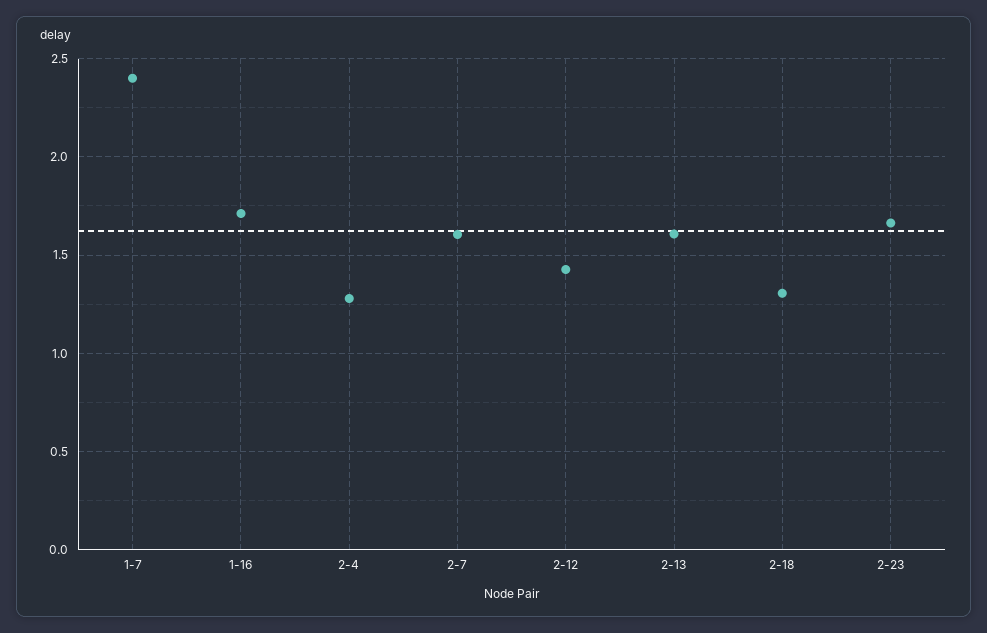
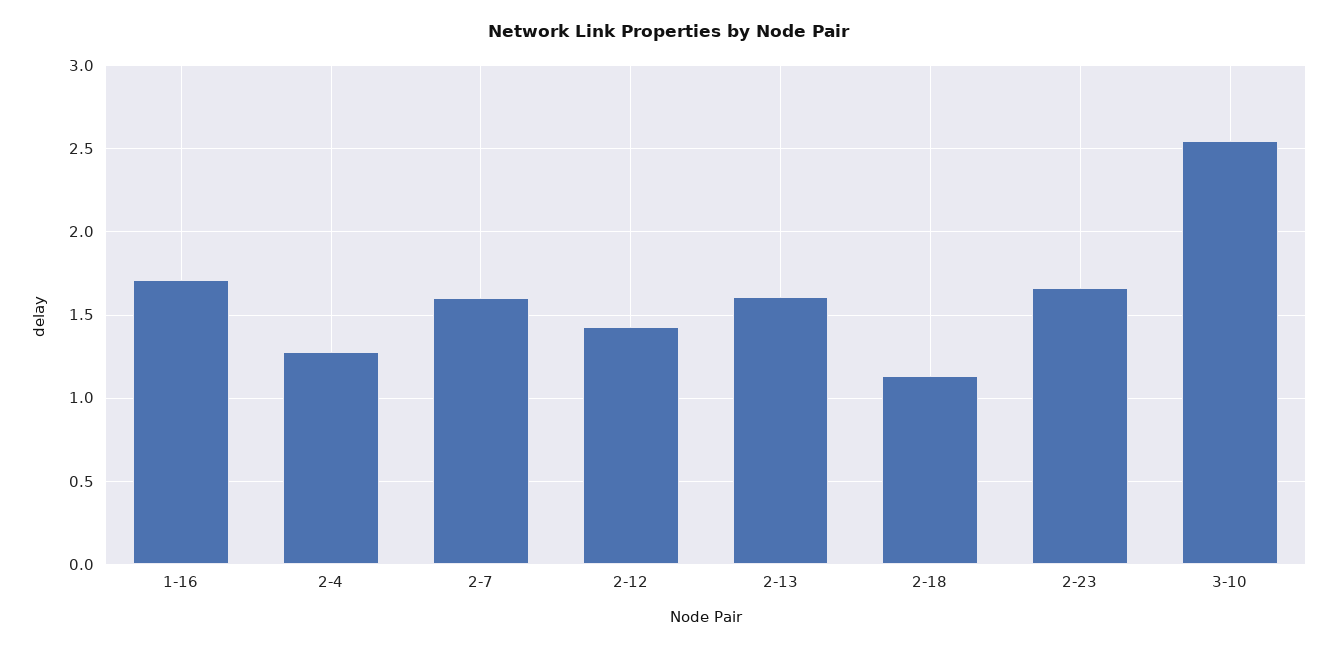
1-7: 2.4 -> none
2-18: 1.3 -> 1.15
3-10: none -> 2.55

